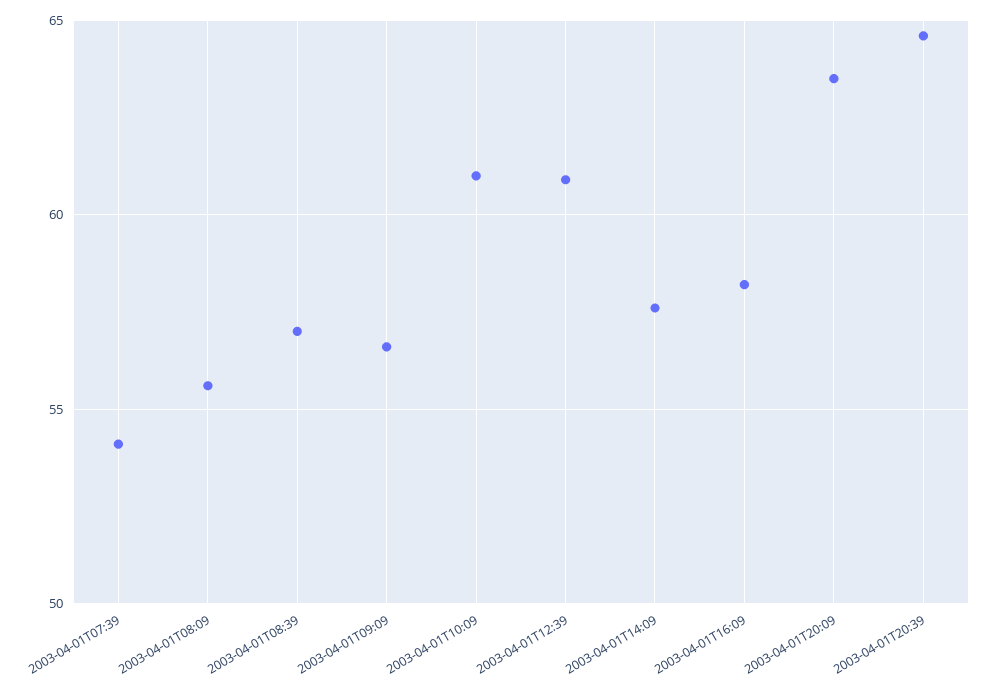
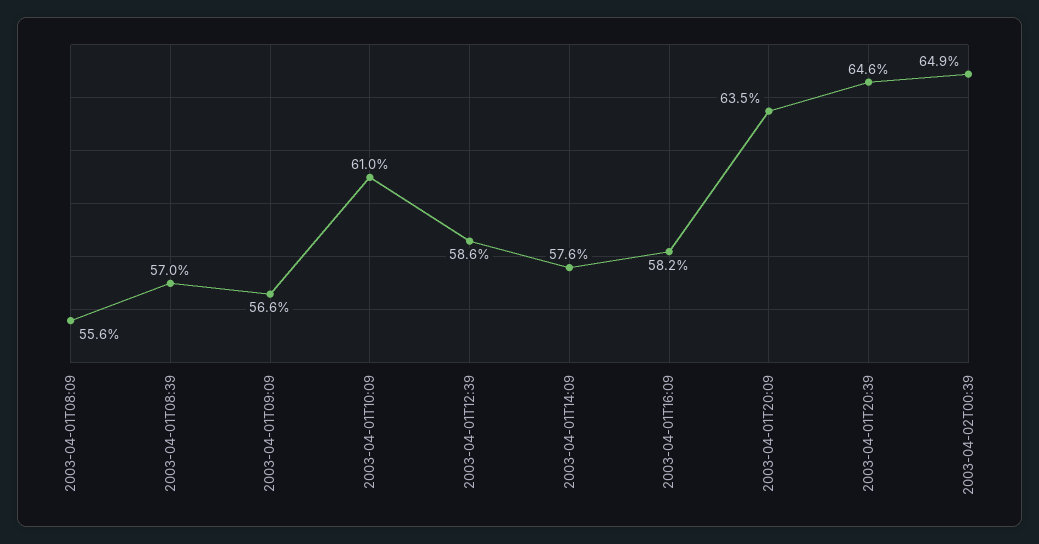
2003-04-01T07:39: 54 -> none
2003-04-01T12:39: 61 -> 58.6
2003-04-02T00:39: none -> 64.9

